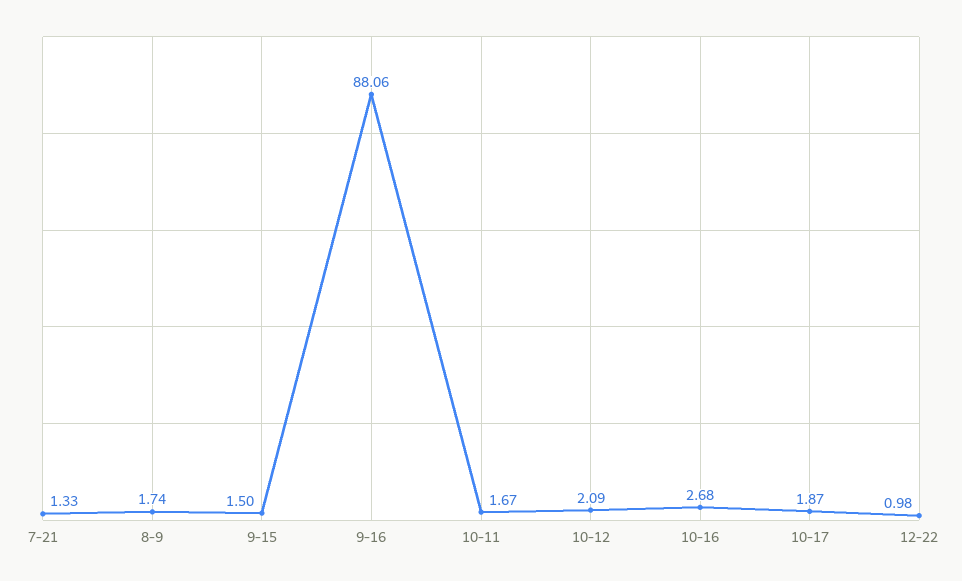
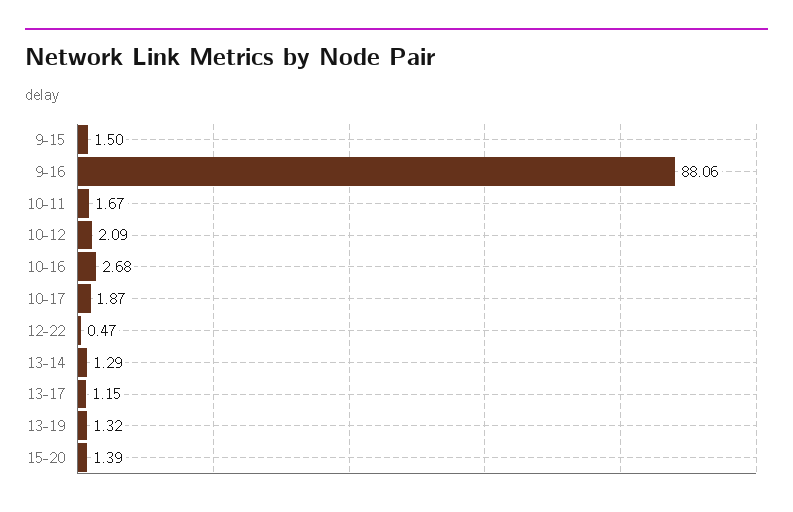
7-21: 1.33 -> none
8-9: 1.74 -> none
12-22: 0.98 -> 0.47
13-14: none -> 1.29
13-17: none -> 1.15
13-19: none -> 1.32
15-20: none -> 1.39

